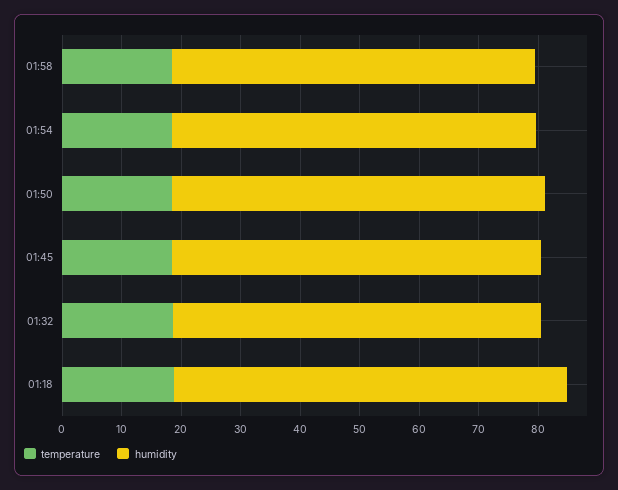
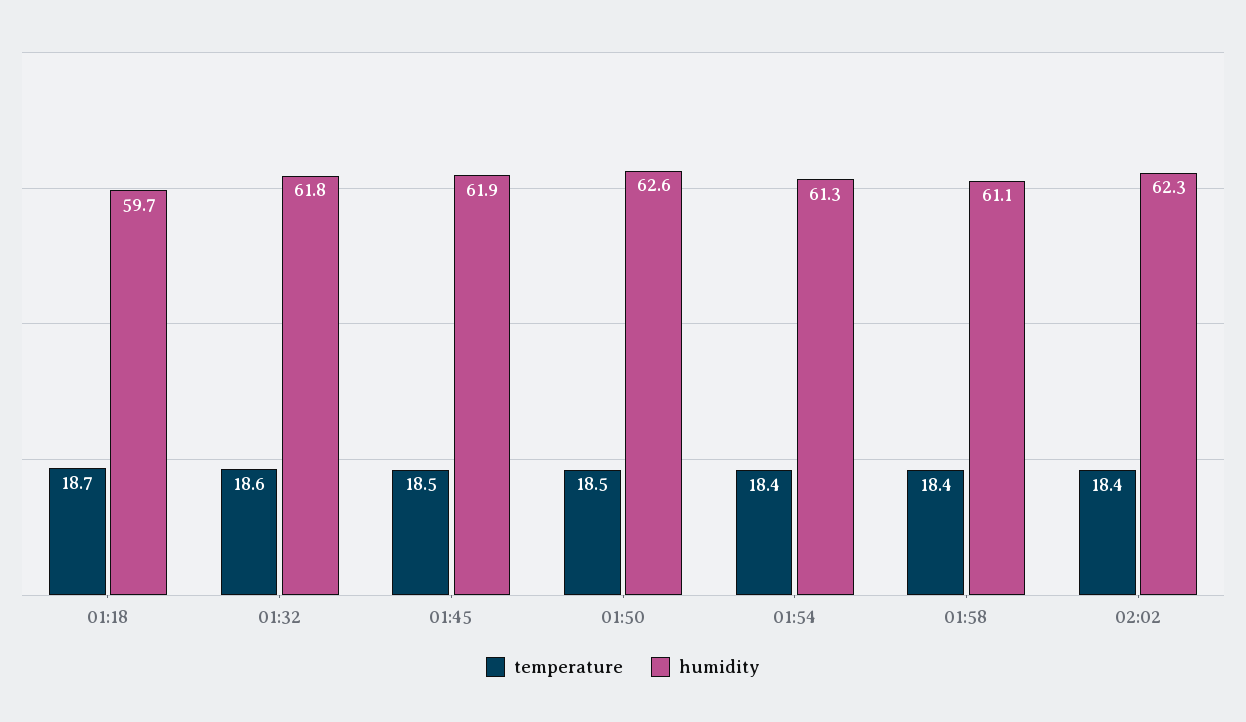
humidity, 01:18: 66 -> 59.7
temperature, 02:02: none -> 18.4
humidity, 02:02: none -> 62.3

